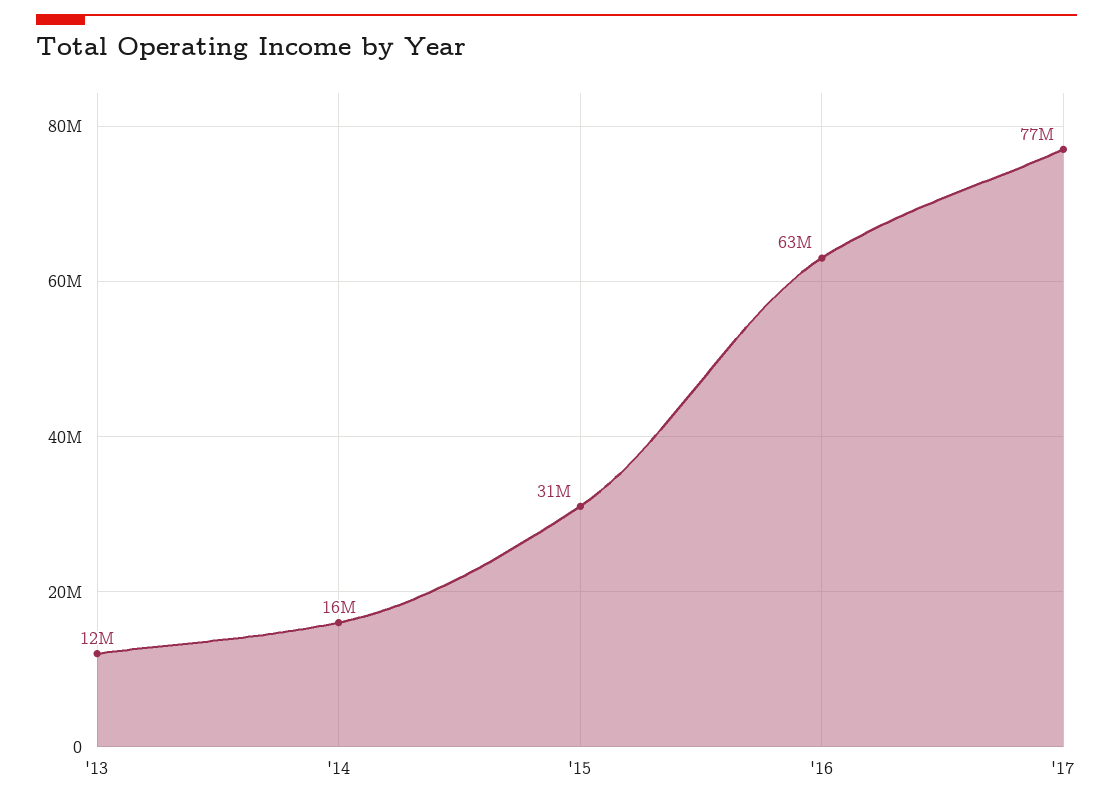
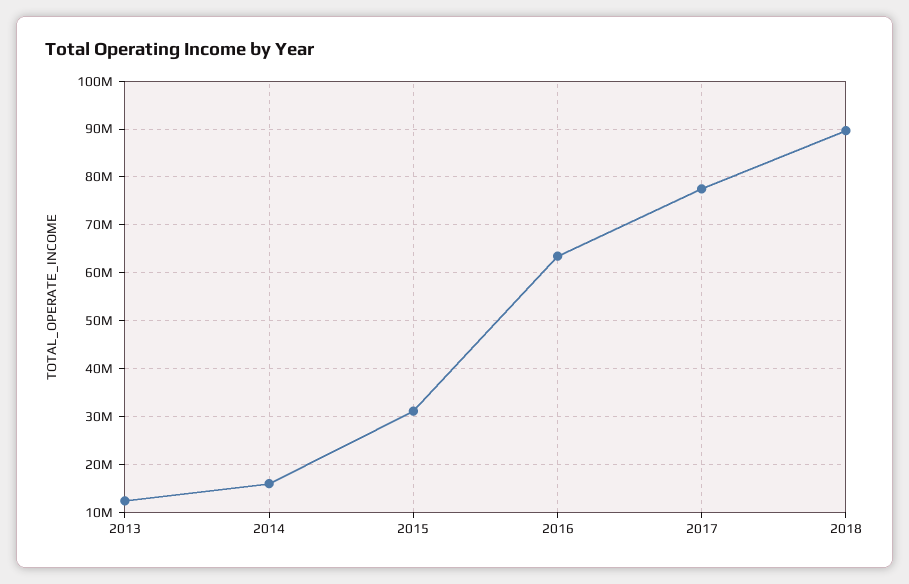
2018: none -> 90000000

